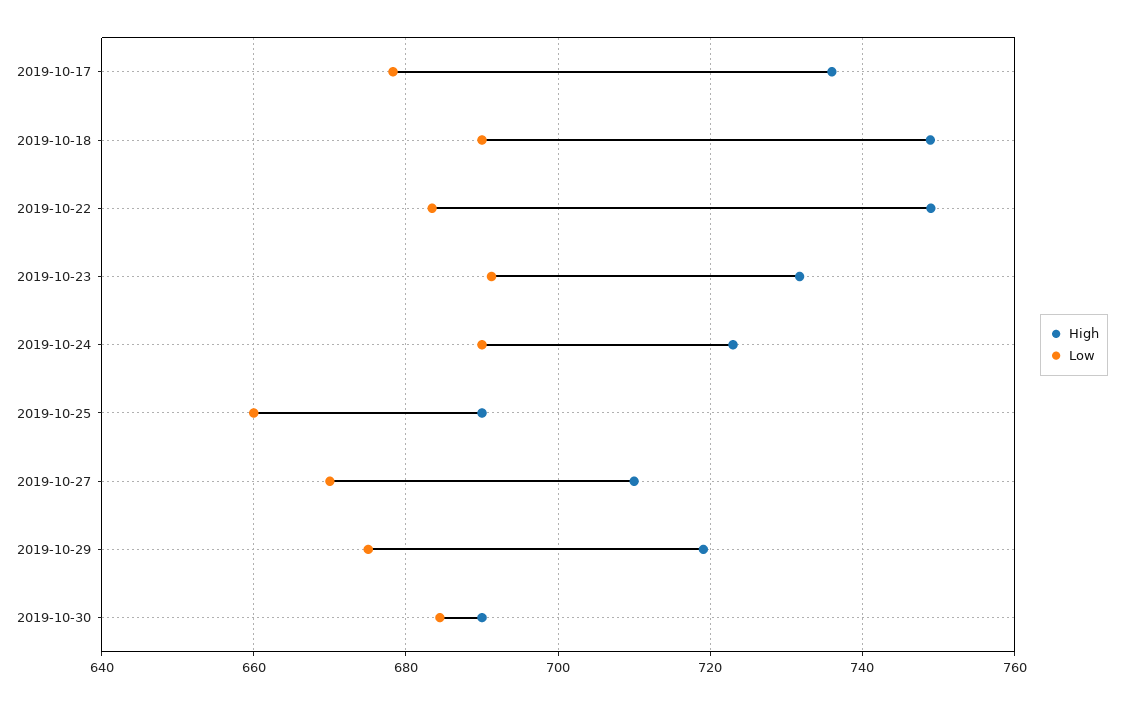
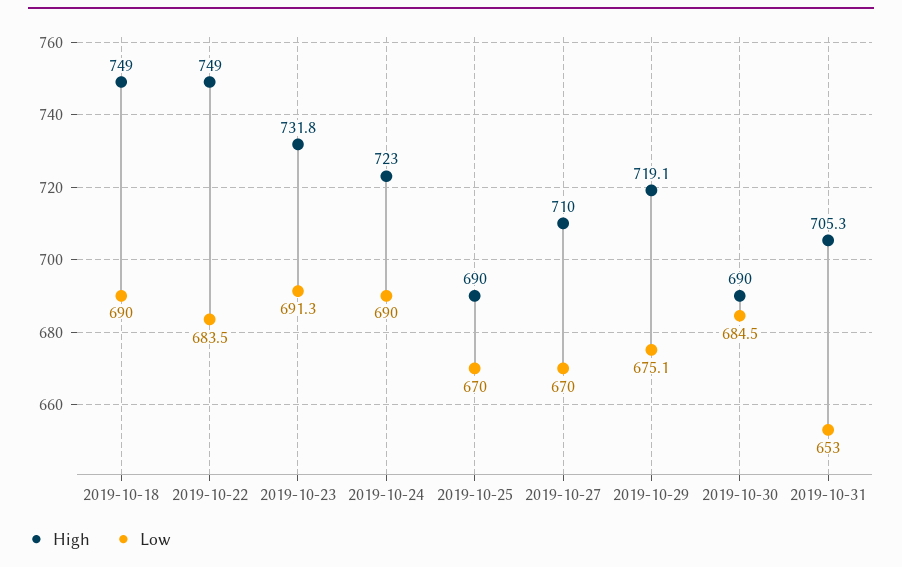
High, 2019-10-17: 736 -> none
Low, 2019-10-17: 678 -> none
Low, 2019-10-25: 660 -> 670
High, 2019-10-31: none -> 705.3
Low, 2019-10-31: none -> 653

